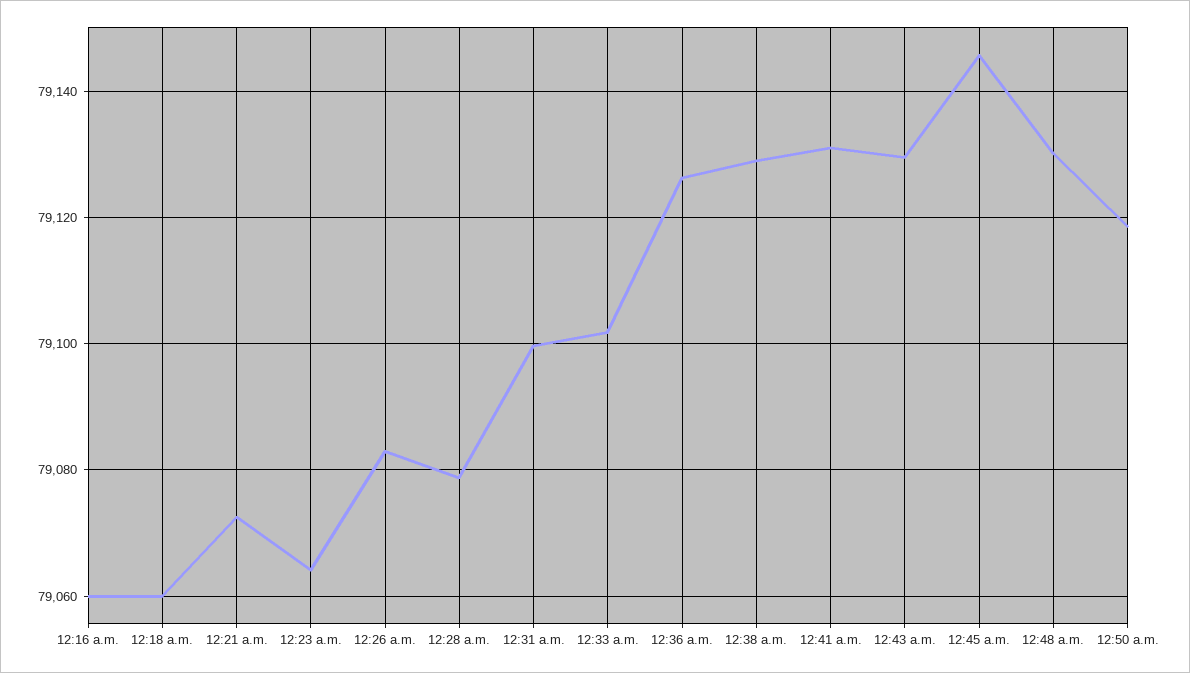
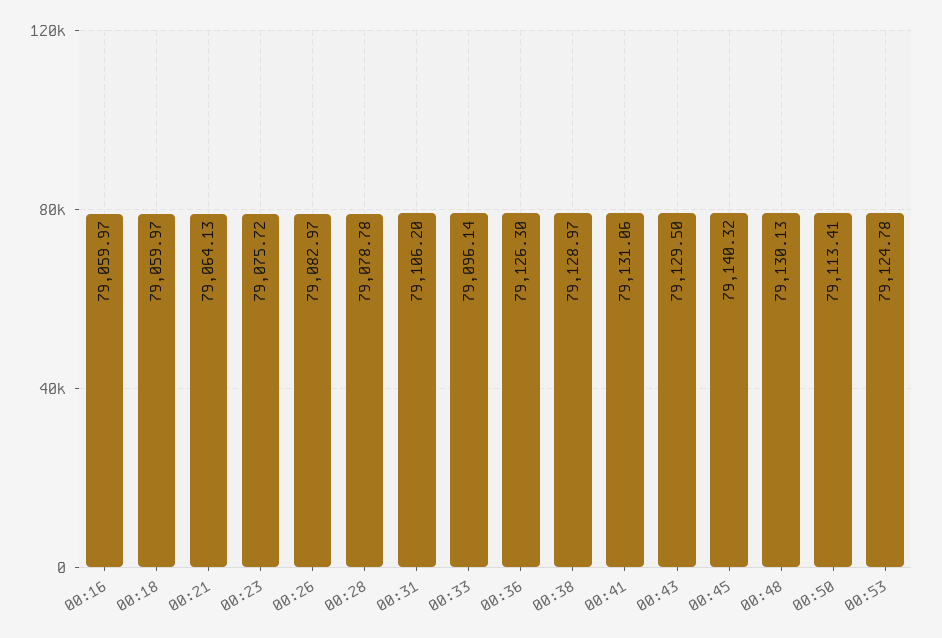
12:21 a.m.: 79072 -> 79064.13
12:23 a.m.: 79064 -> 79075.72
12:31 a.m.: 79100 -> 79106.2
12:33 a.m.: 79102 -> 79096.14
12:45 a.m.: 79146 -> 79140.32
12:50 a.m.: 79118 -> 79113.41
00:53: none -> 79124.78

